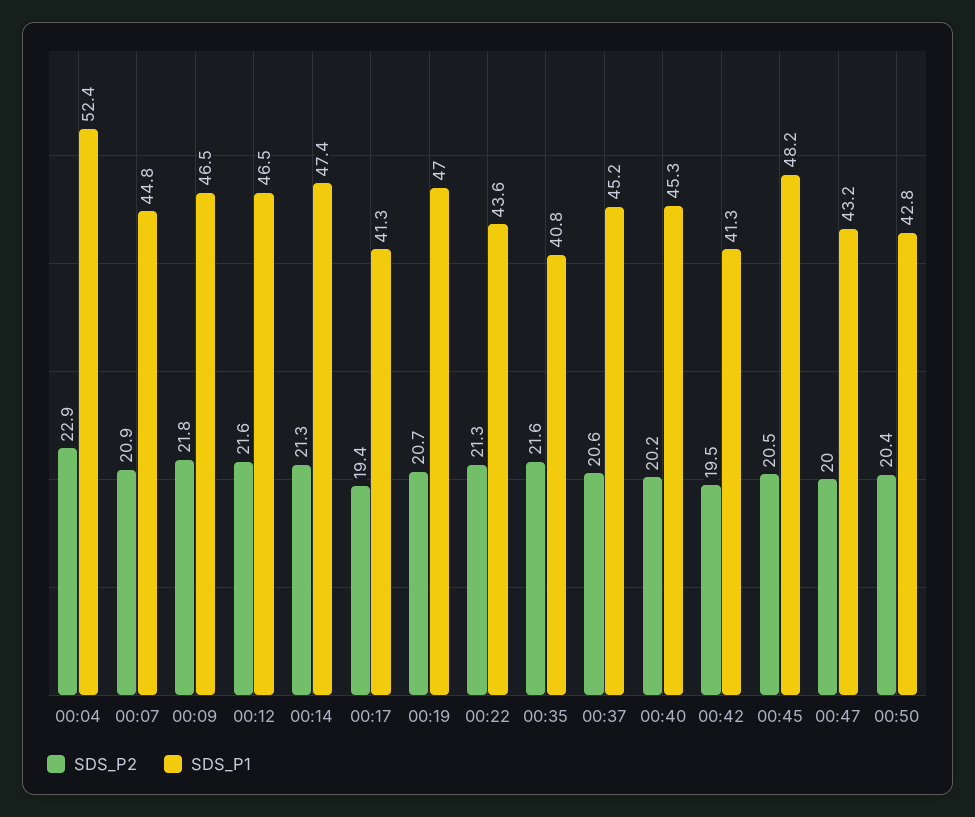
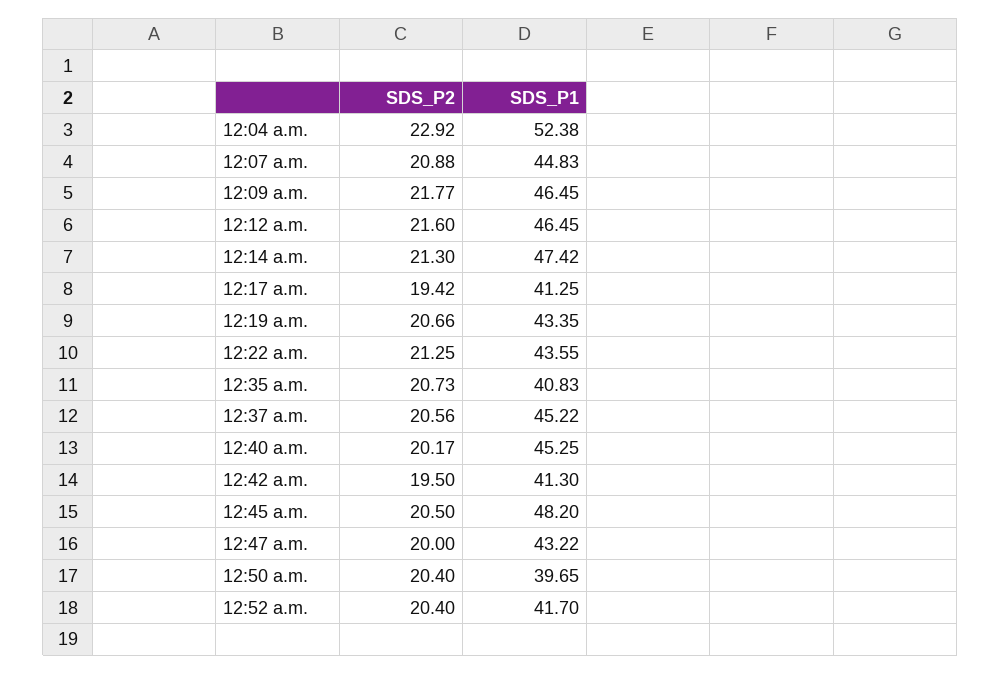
SDS_P1, 00:19: 47 -> 43.35
SDS_P2, 00:35: 21.6 -> 20.73
SDS_P1, 00:50: 42.8 -> 39.65
SDS_P2, 12:52 a.m.: none -> 20.4
SDS_P1, 12:52 a.m.: none -> 41.7

